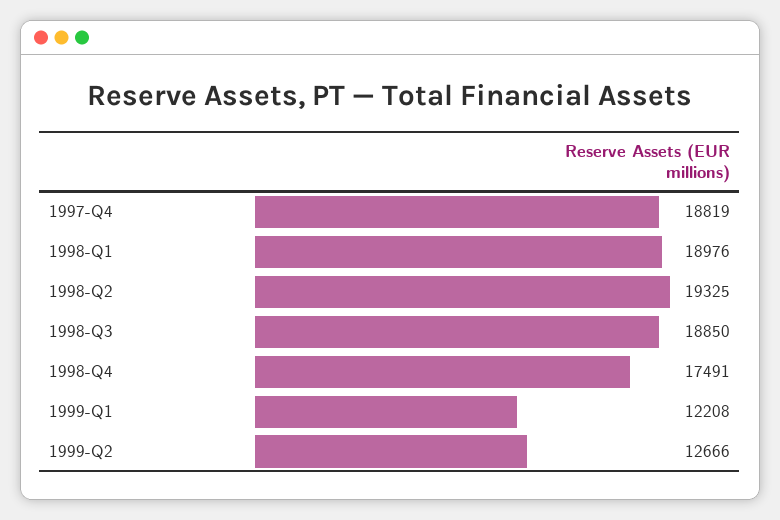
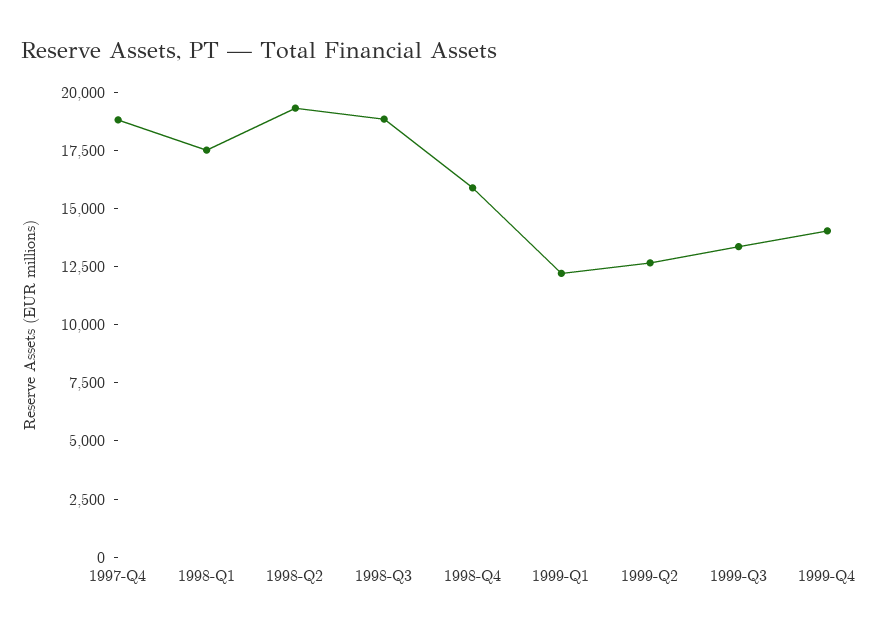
1998-Q1: 18976 -> 17500
1998-Q4: 17491 -> 16000
1999-Q3: none -> 13500
1999-Q4: none -> 14000

